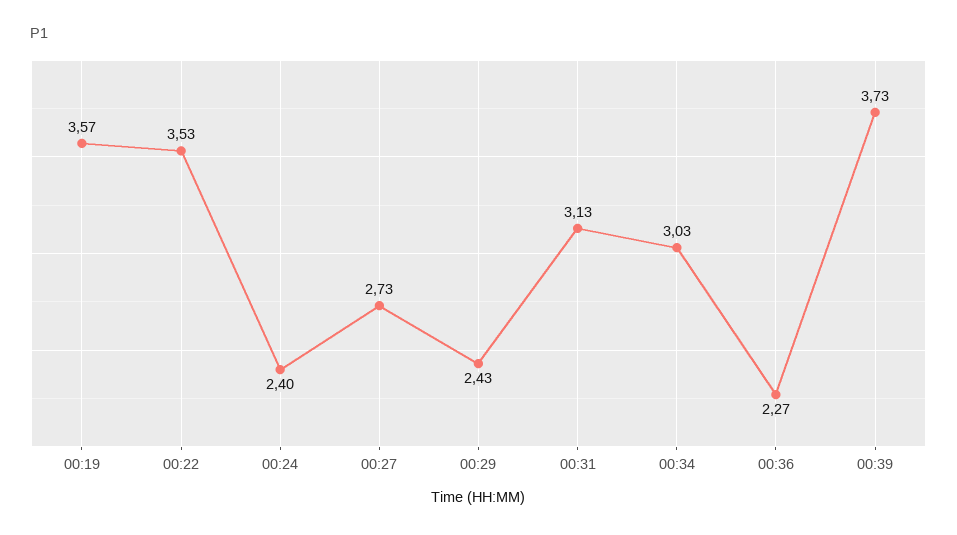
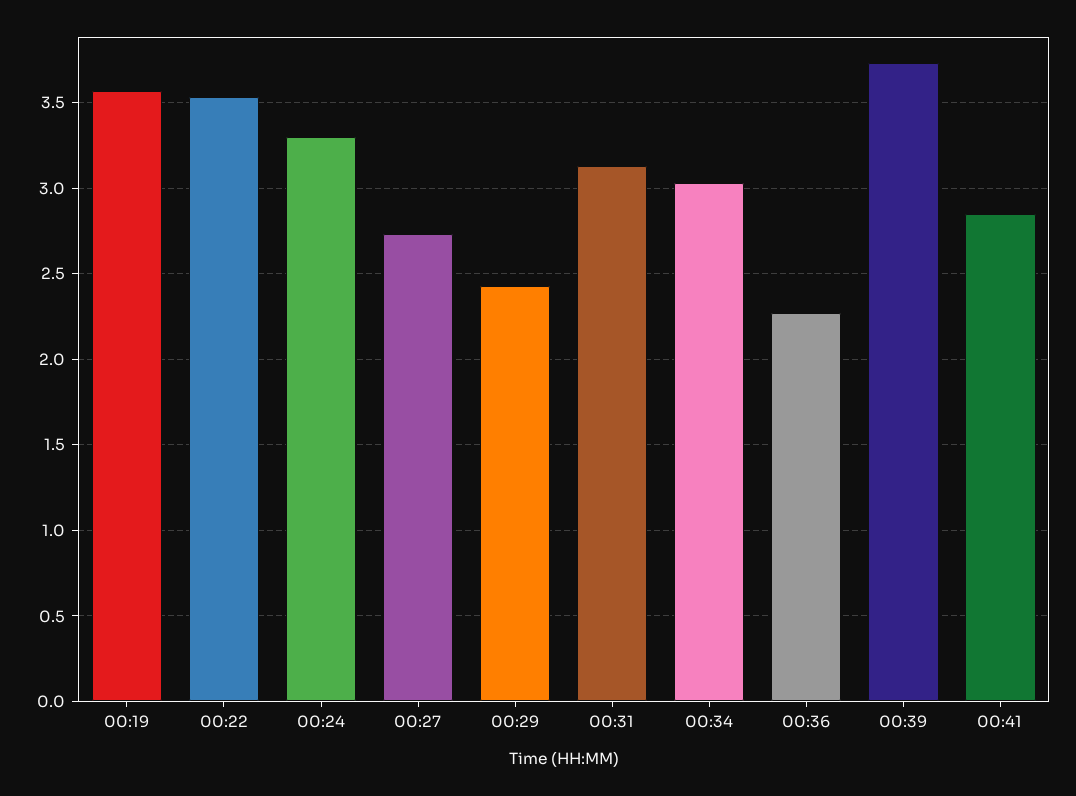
00:24: 2.4 -> 3.3
00:41: none -> 2.85

